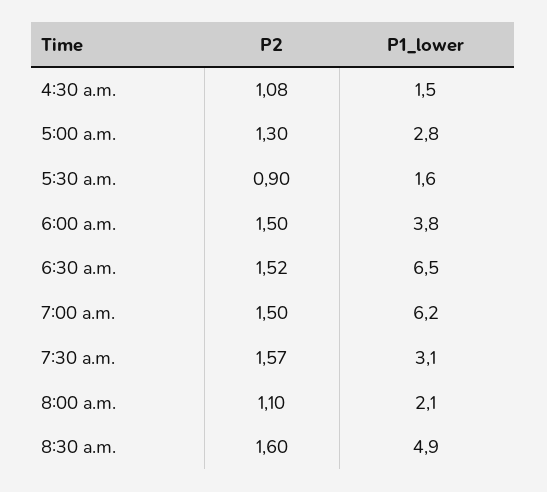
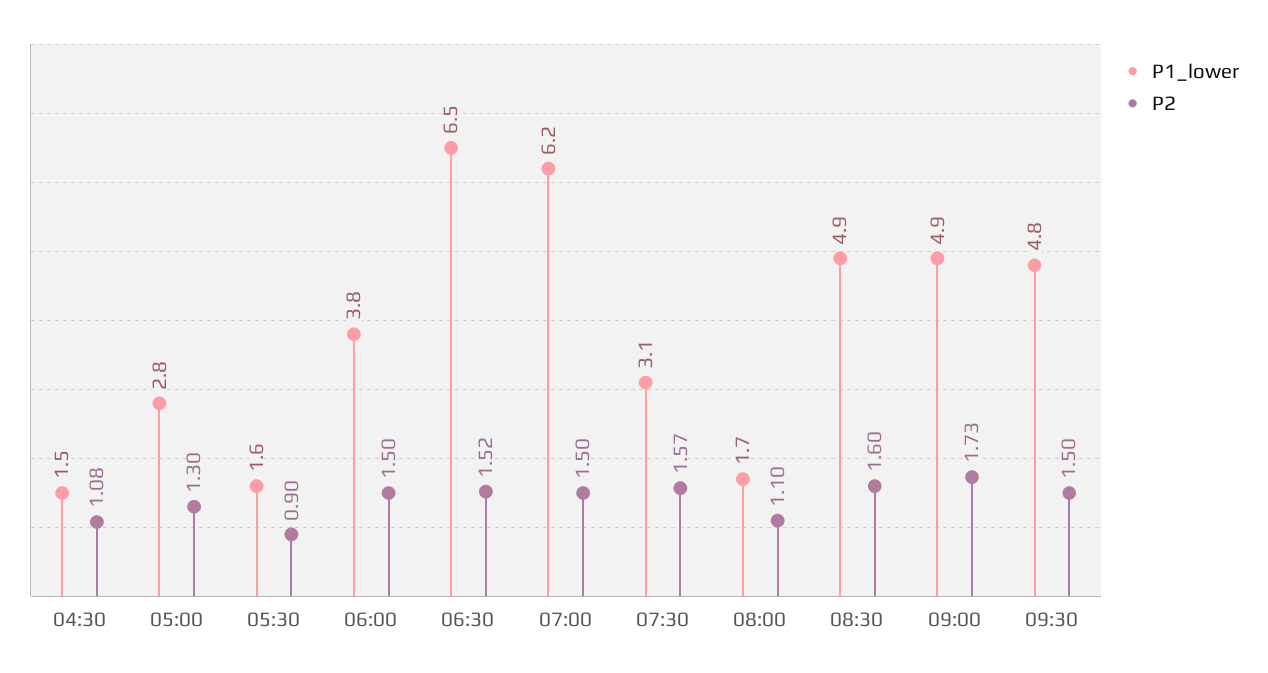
P1_lower, 8:00 a.m.: 2.1 -> 1.7
P1_lower, 09:00: none -> 4.9
P2, 09:00: none -> 1.73
P1_lower, 09:30: none -> 4.8
P2, 09:30: none -> 1.5

